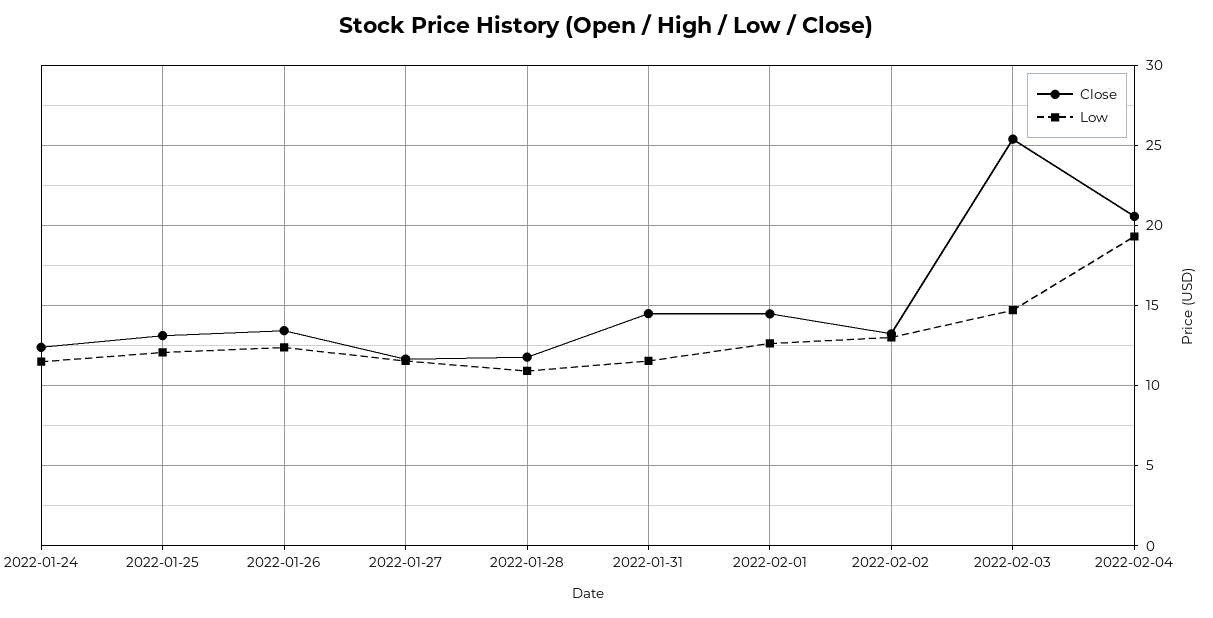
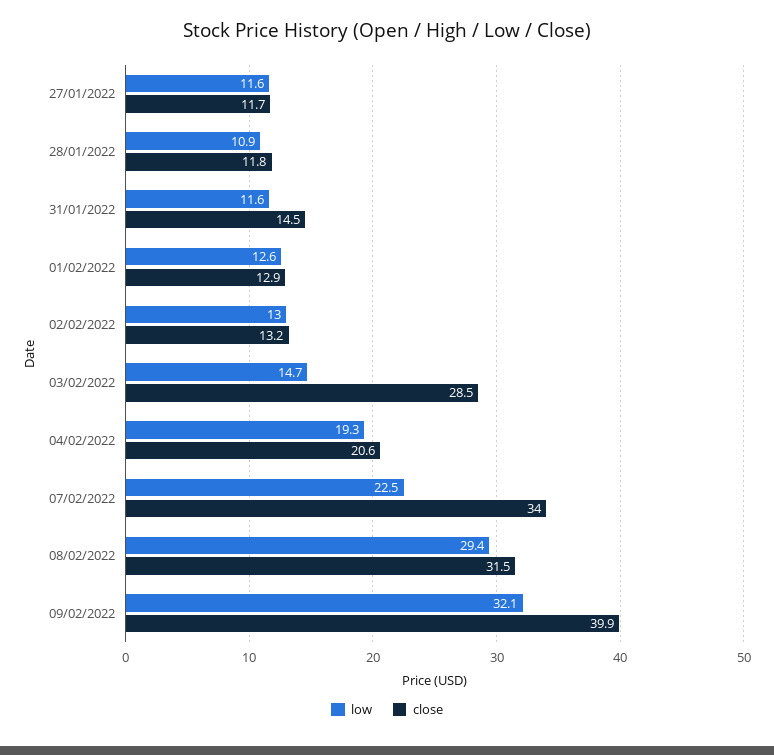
Close, 2022-01-24: 12.5 -> none
Low, 2022-01-24: 11.5 -> none
Close, 2022-01-25: 13 -> none
Low, 2022-01-25: 12 -> none
Close, 2022-01-26: 13.5 -> none
Low, 2022-01-26: 12.5 -> none
Close, 2022-02-01: 14.5 -> 12.9
Close, 2022-02-03: 25.5 -> 28.5
Low, 07/02/2022: none -> 22.5
Close, 07/02/2022: none -> 34
Low, 08/02/2022: none -> 29.4
Close, 08/02/2022: none -> 31.5
Low, 09/02/2022: none -> 32.1
Close, 09/02/2022: none -> 39.9

